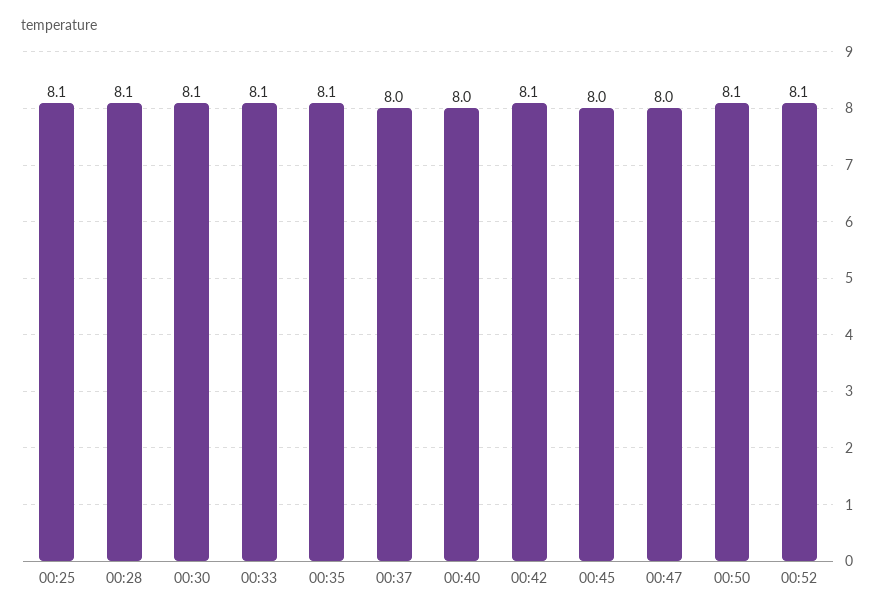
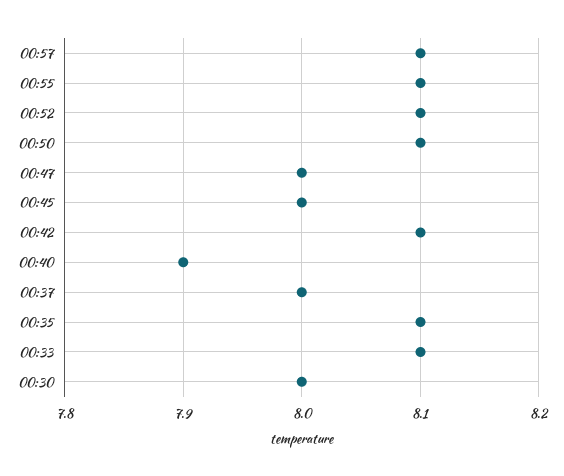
00:25: 8.1 -> none
00:28: 8.1 -> none
00:30: 8.1 -> 8
00:40: 8 -> 7.9
00:57: none -> 8.1
00:55: none -> 8.1

